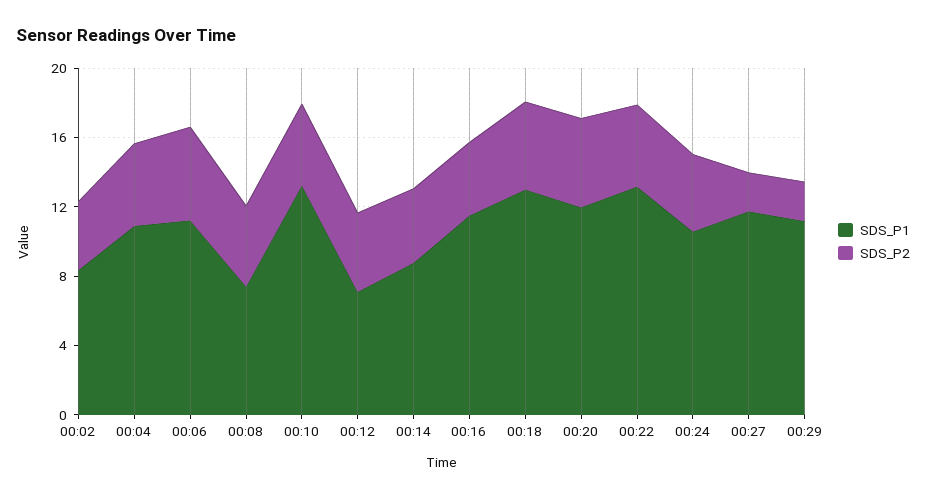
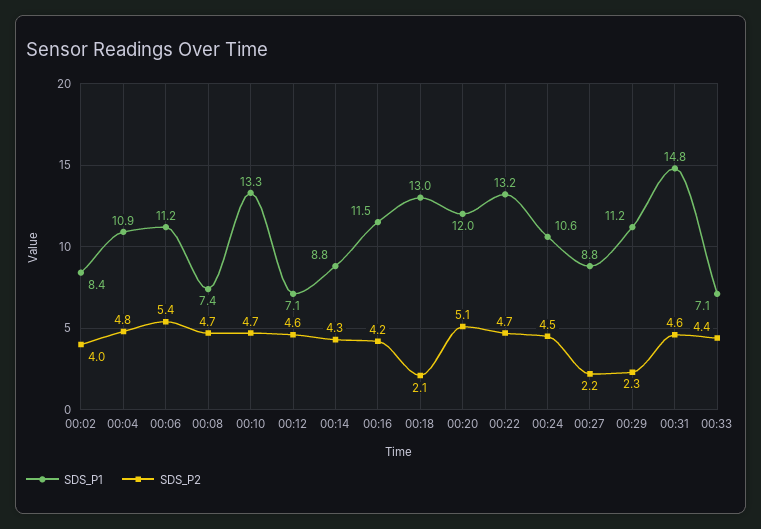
SDS_P2, 00:18: 5 -> 2.1
SDS_P1, 00:27: 12 -> 8.8
SDS_P1, 00:31: none -> 14.8
SDS_P2, 00:31: none -> 4.6
SDS_P1, 00:33: none -> 7.1
SDS_P2, 00:33: none -> 4.4

